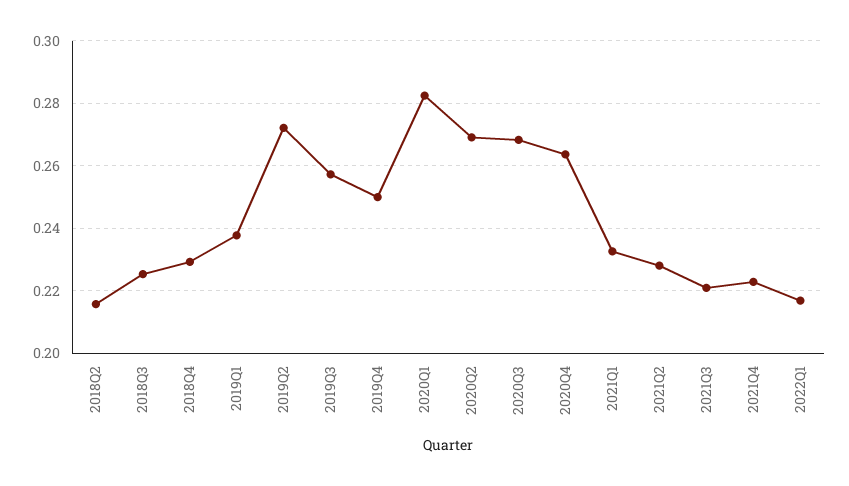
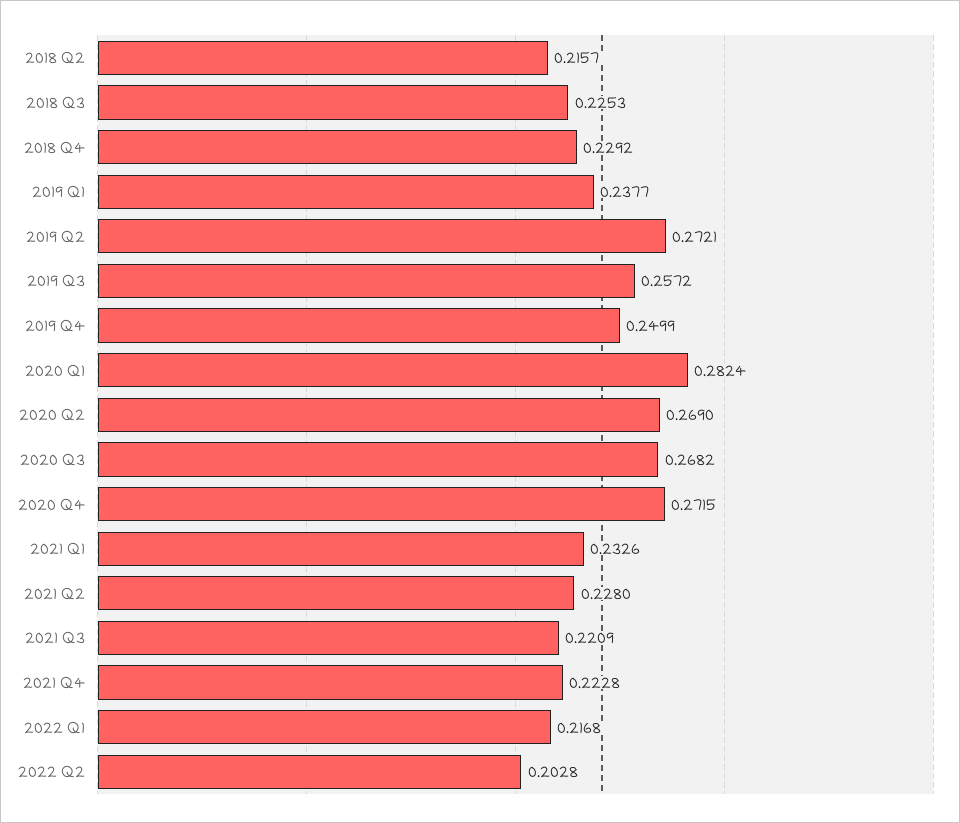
2020Q4: 0.264 -> 0.2715
2022 Q2: none -> 0.2028

